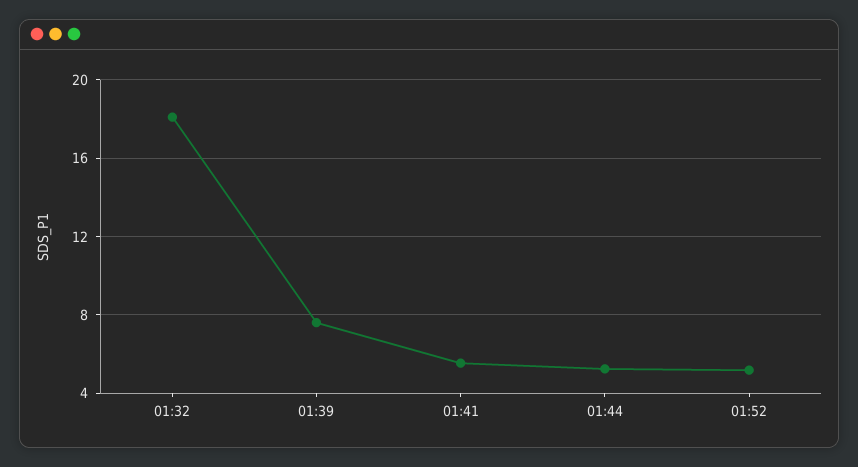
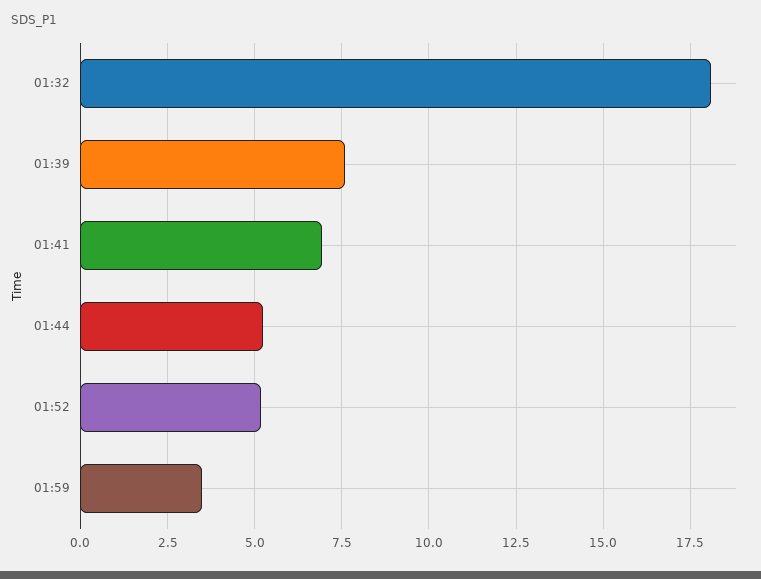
01:41: 5.5 -> 7
01:59: none -> 3.5

